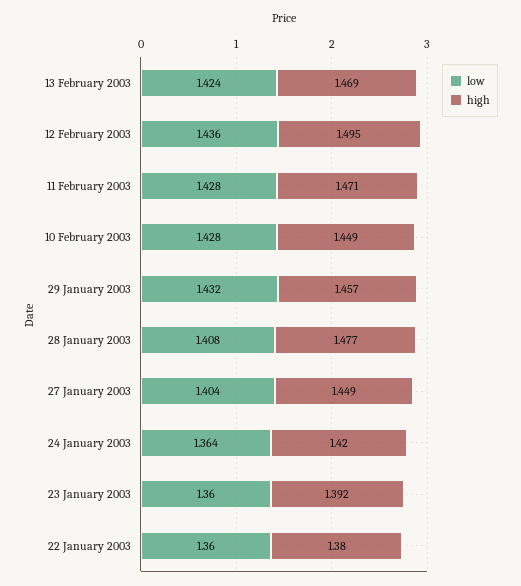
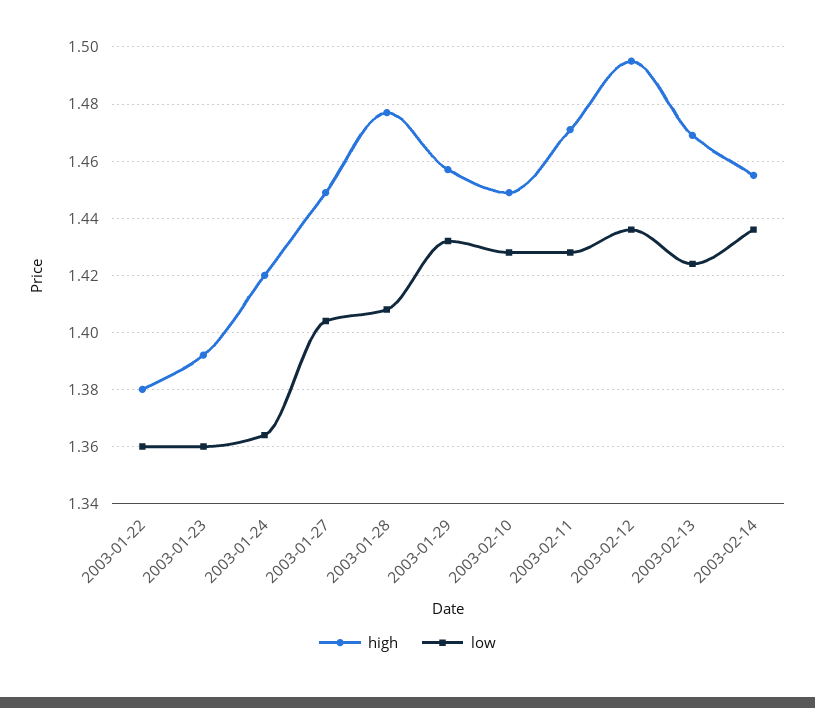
high, 2003-02-14: none -> 1.455
low, 2003-02-14: none -> 1.435

